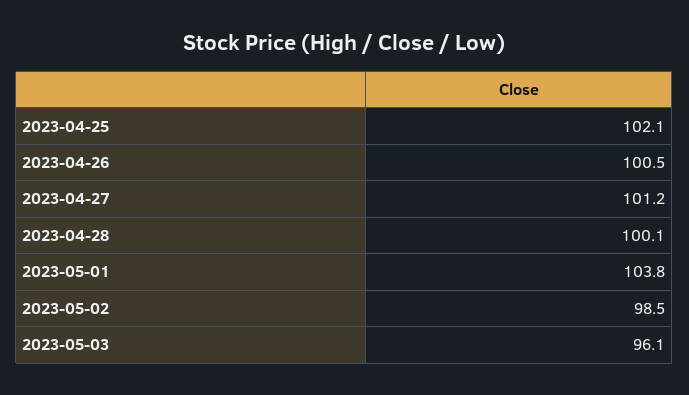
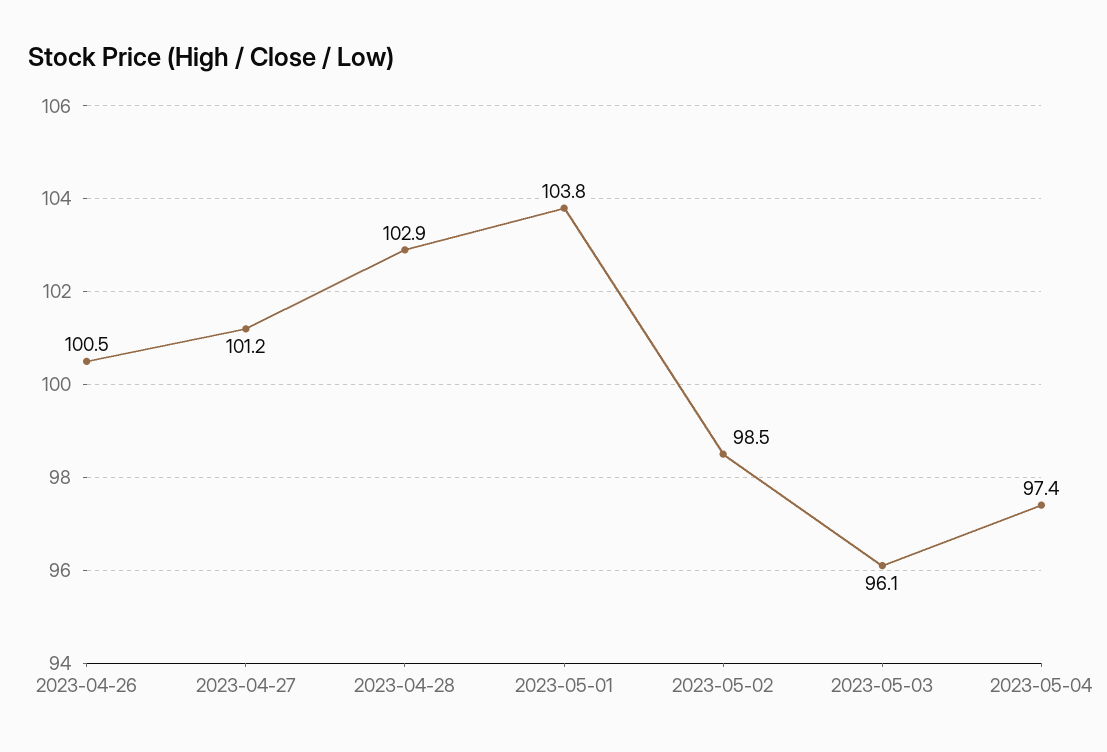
2023-04-25: 102.1 -> none
2023-04-28: 100.1 -> 102.9
2023-05-04: none -> 97.4

